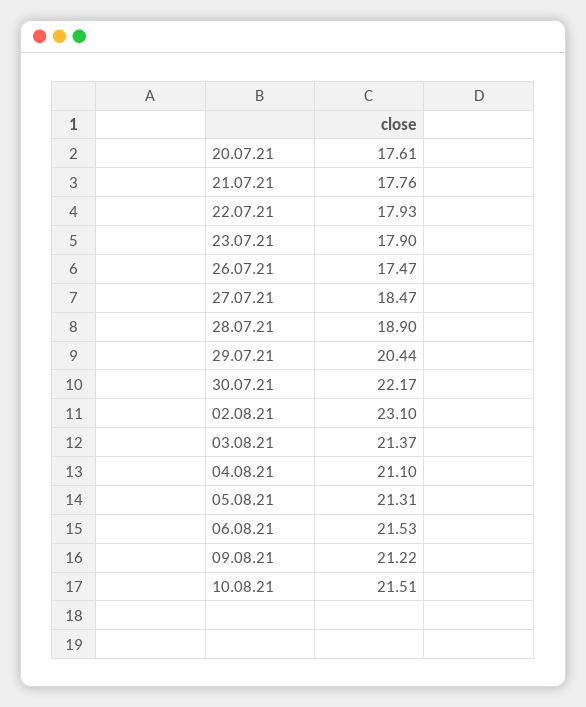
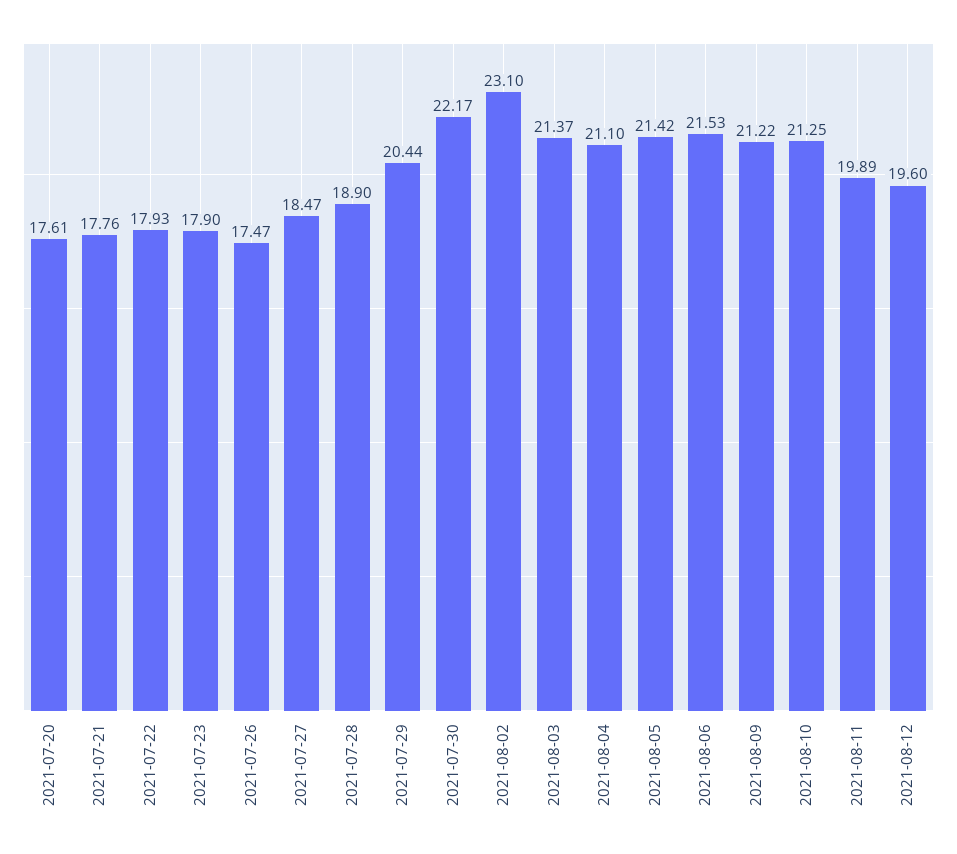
05.08.21: 21.31 -> 21.42
10.08.21: 21.51 -> 21.25
2021-08-11: none -> 19.89
2021-08-12: none -> 19.6

